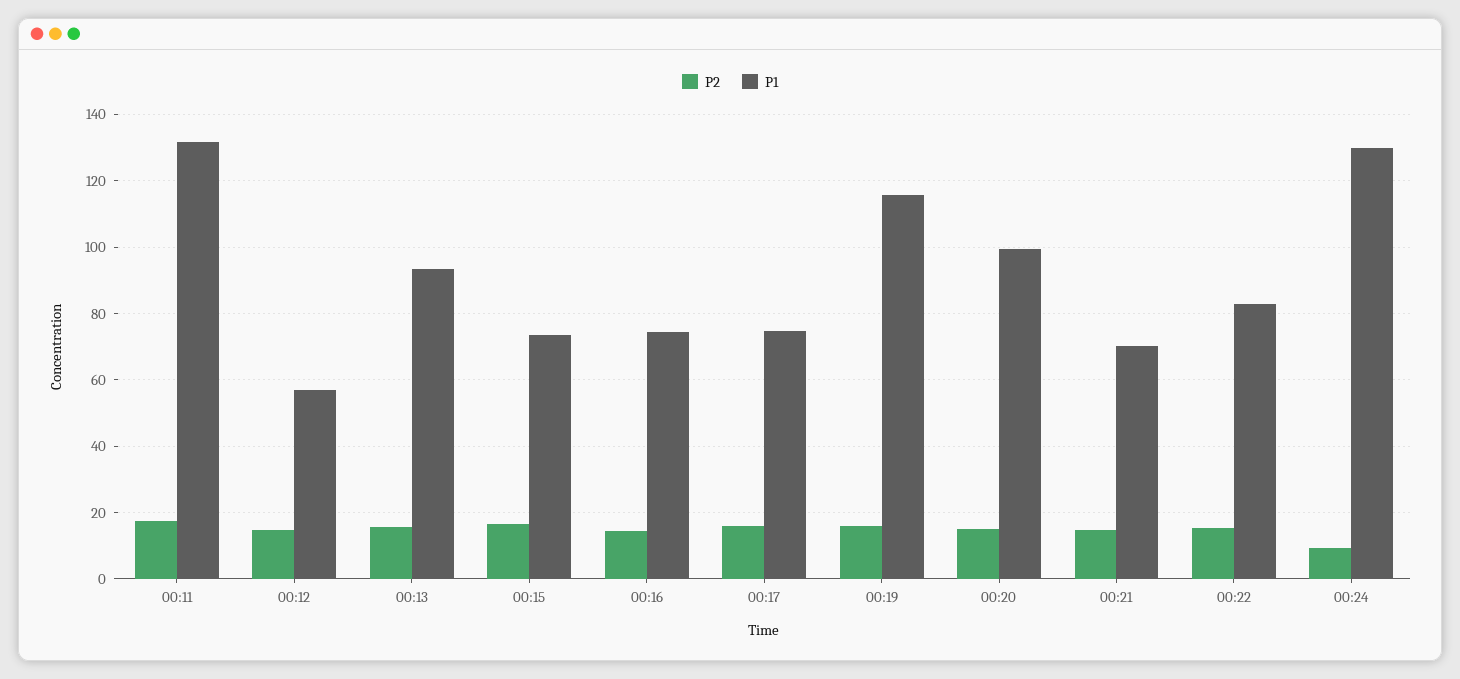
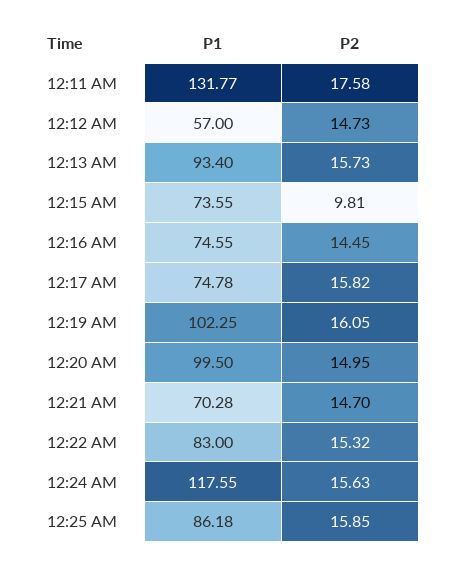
P2, 00:15: 16 -> 9.81
P1, 00:19: 116 -> 102.25
P2, 00:24: 10 -> 15.63
P1, 00:24: 130 -> 117.55
P1, 12:25 AM: none -> 86.18
P2, 12:25 AM: none -> 15.85

